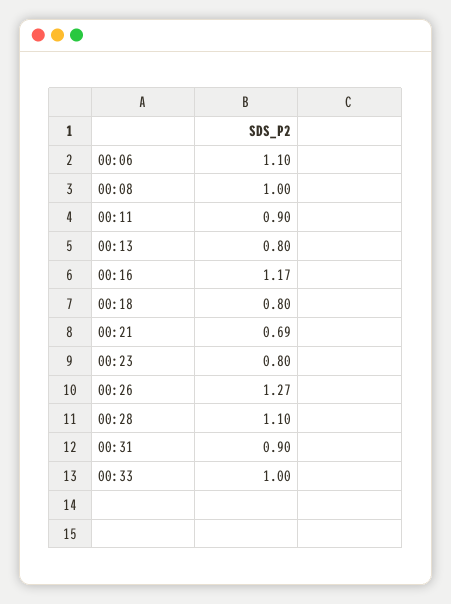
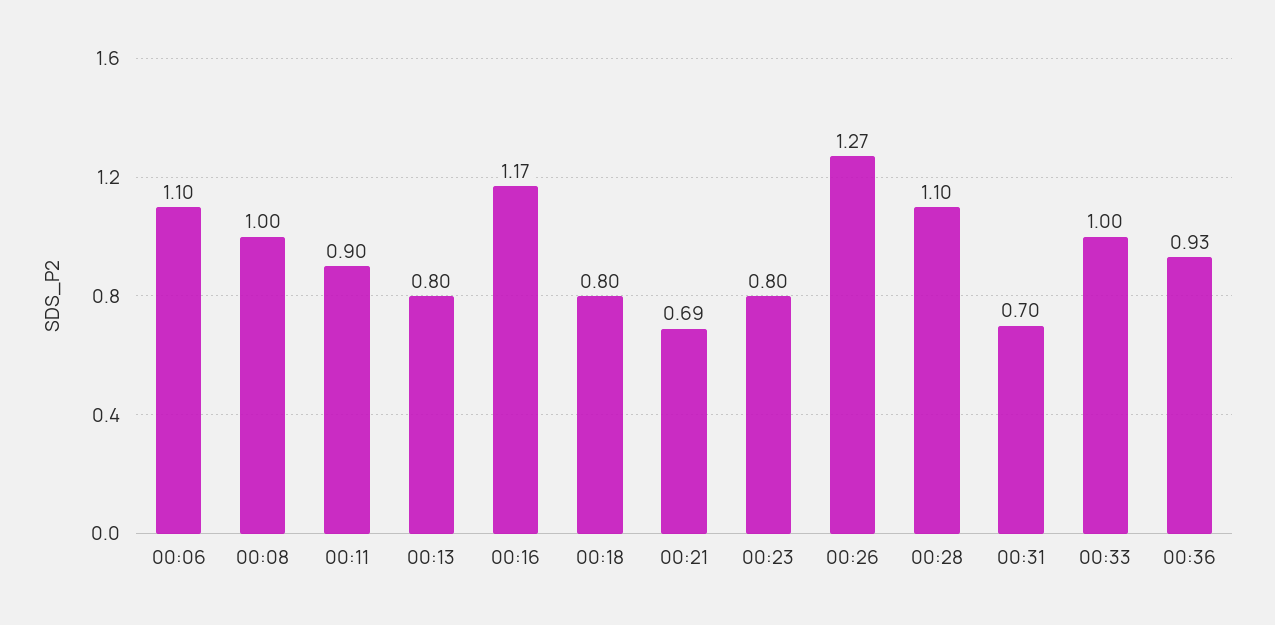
00:31: 0.9 -> 0.7
00:36: none -> 0.93

